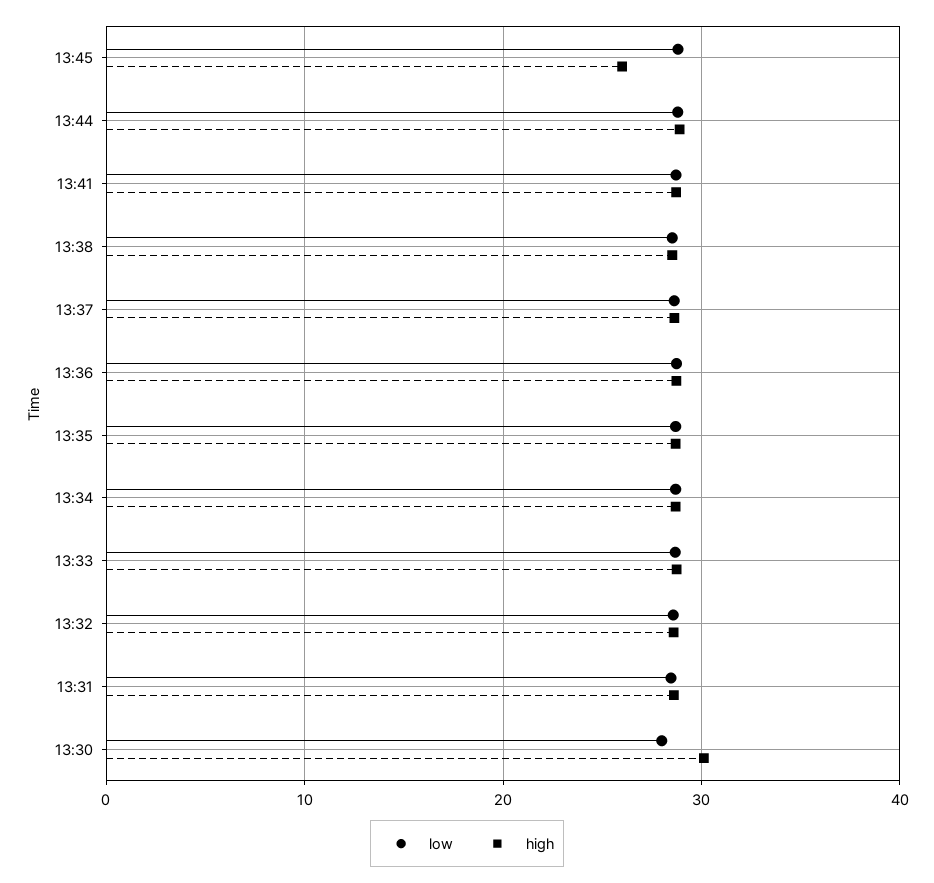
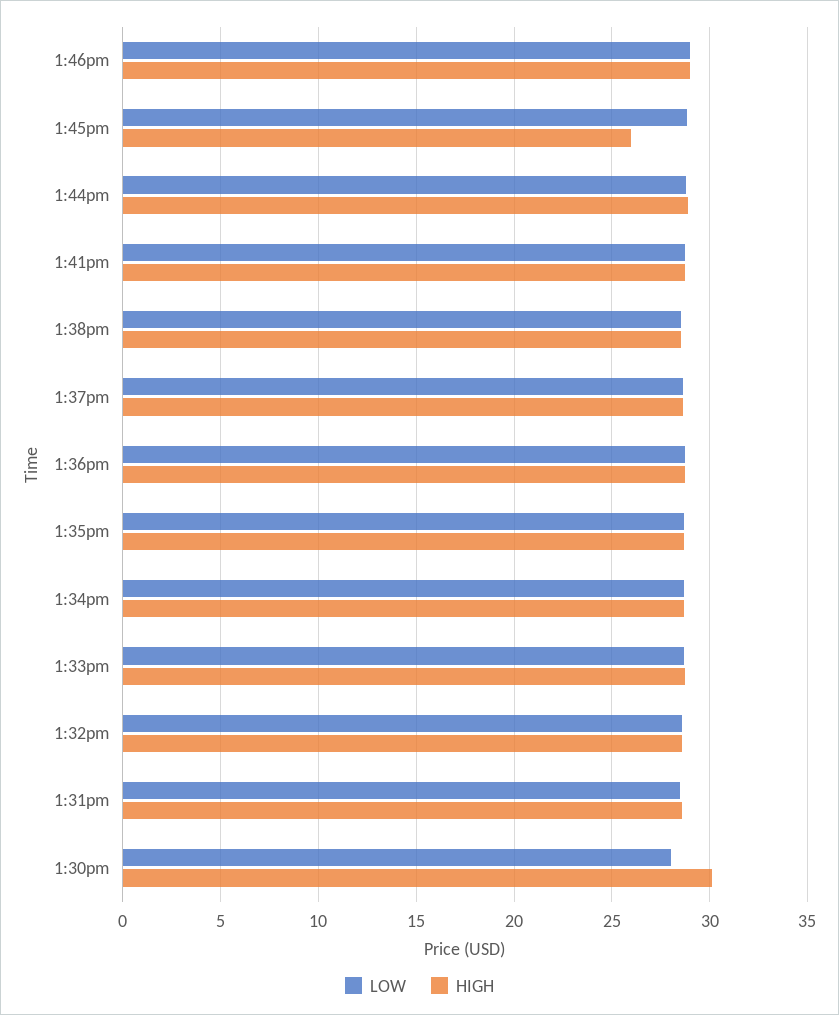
low, 1:46pm: none -> 29
high, 1:46pm: none -> 29

